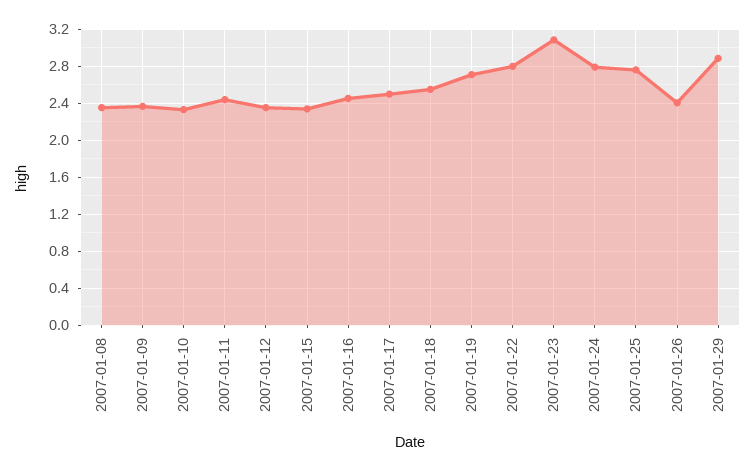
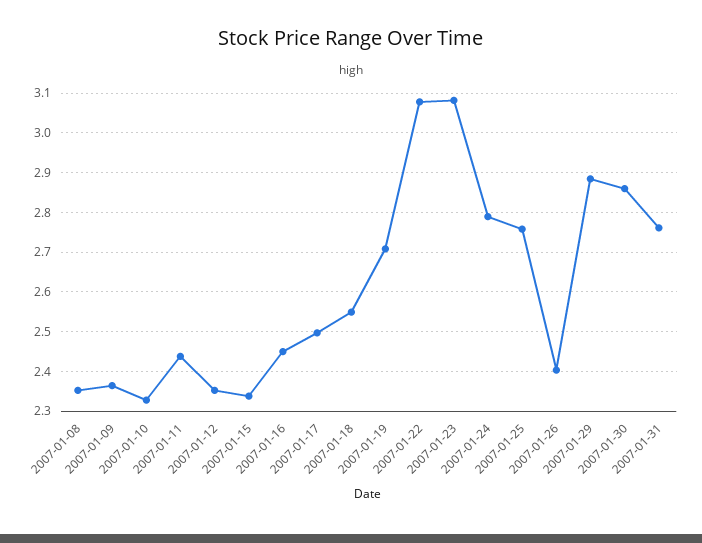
2007-01-22: 2.8 -> 3.08
2007-01-30: none -> 2.86
2007-01-31: none -> 2.76

